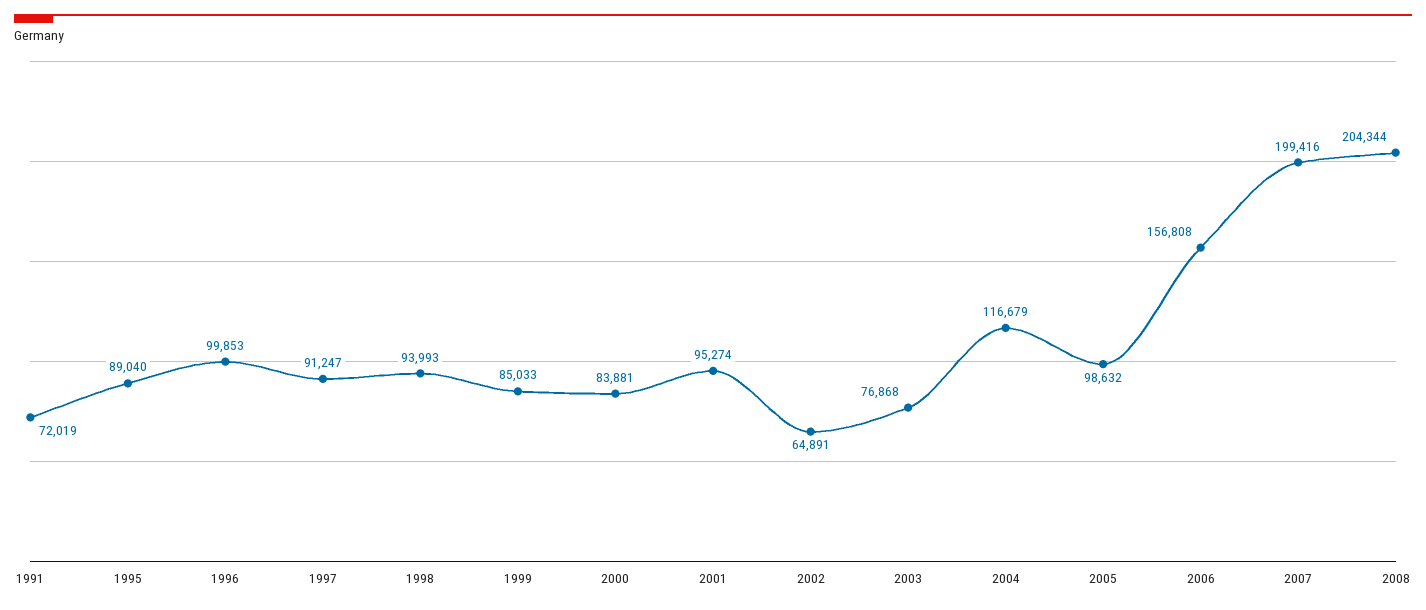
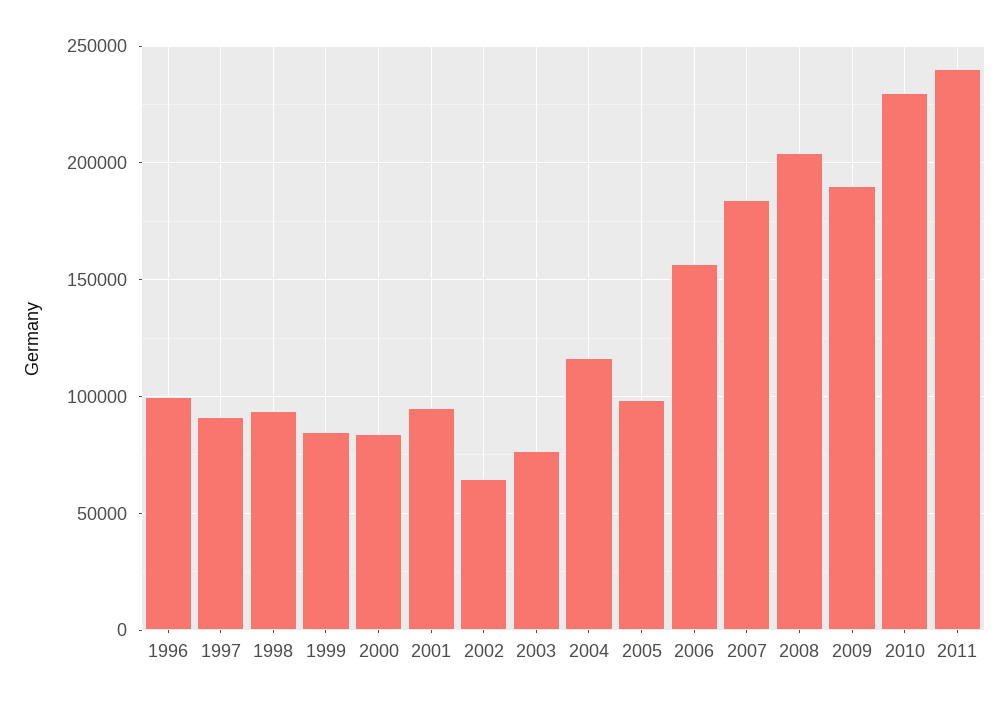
1991: 72019 -> none
1995: 89040 -> none
2007: 199416 -> 185000
2009: none -> 190000
2010: none -> 230000
2011: none -> 240000

